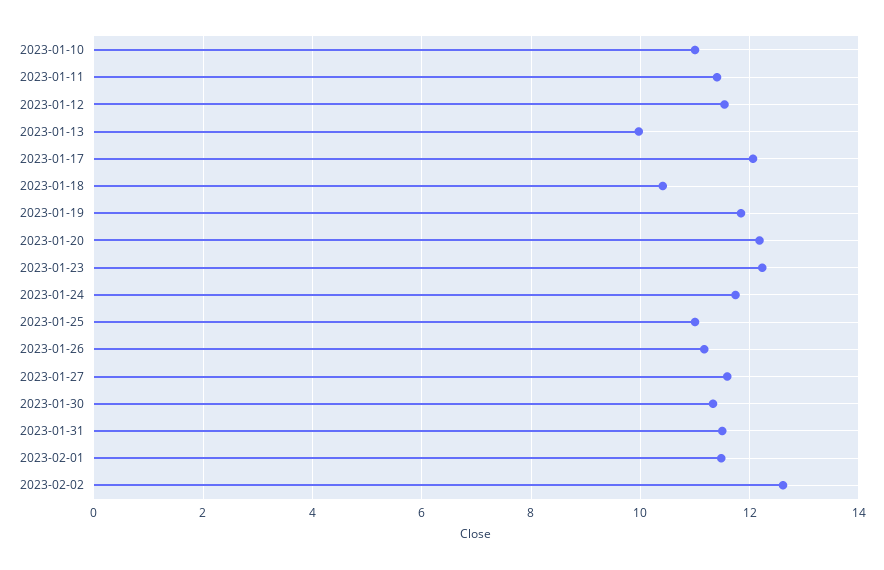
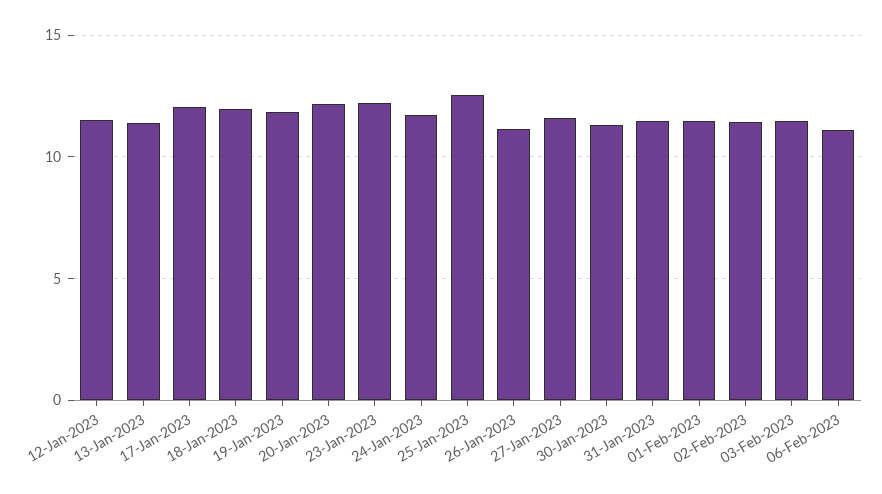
2023-01-10: 11 -> none
2023-01-11: 11.4 -> none
2023-01-13: 10 -> 11.5
2023-01-18: 10.4 -> 12
2023-01-25: 11 -> 12.5
2023-02-02: 12.6 -> 11.5
03-Feb-2023: none -> 11.5
06-Feb-2023: none -> 11

